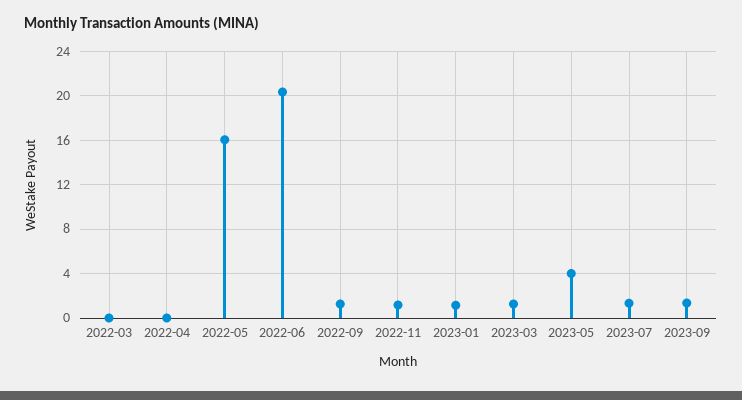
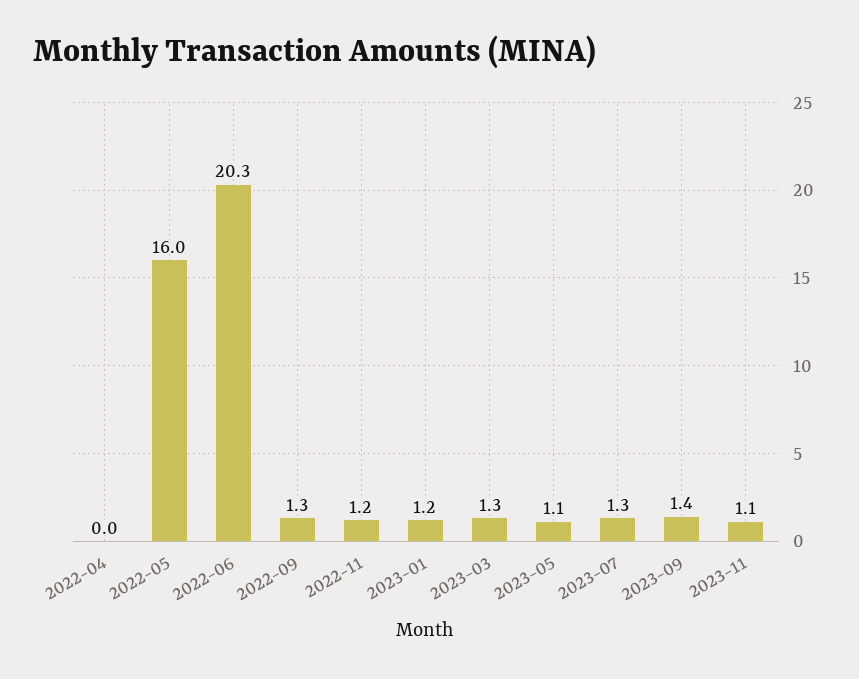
2022-03: 0 -> none
2023-05: 4 -> 1.1
2023-11: none -> 1.1

